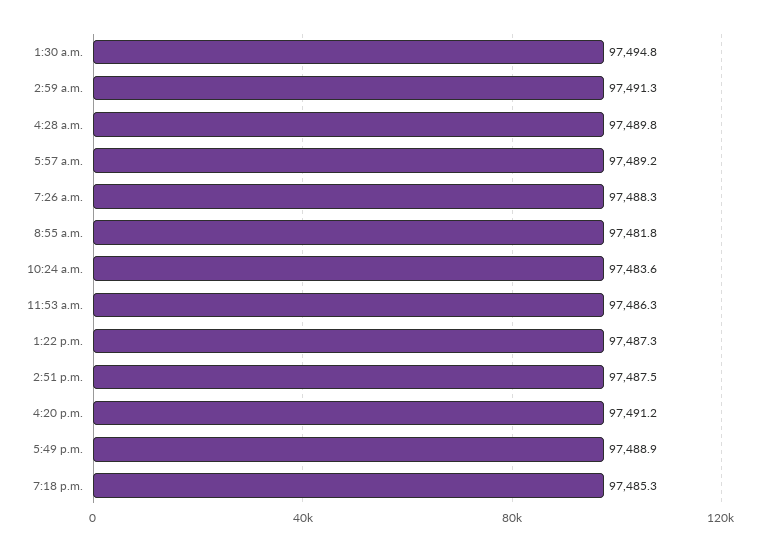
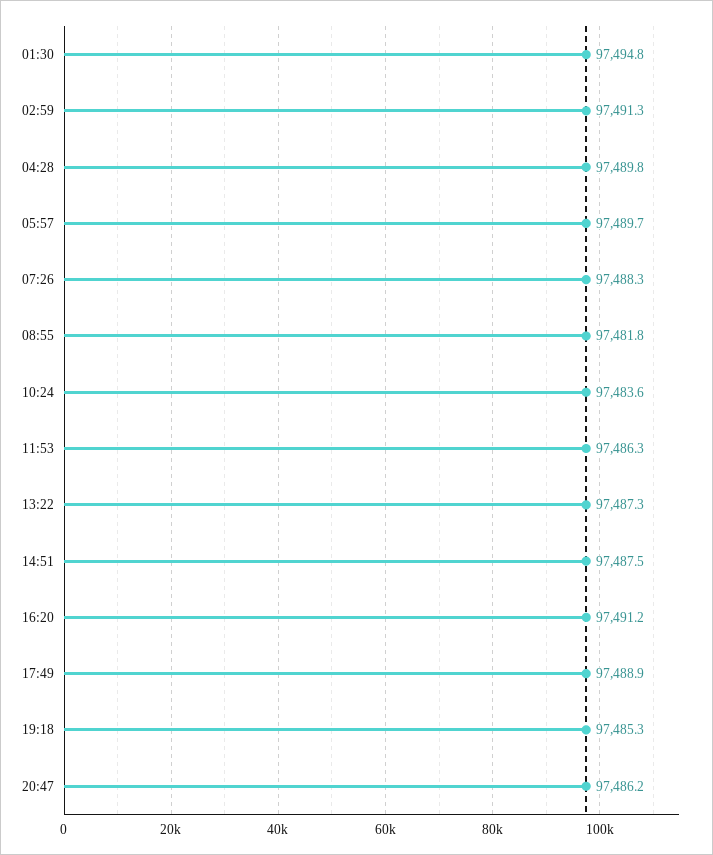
5:57 a.m.: 97489.2 -> 97489.7
20:47: none -> 97486.2

